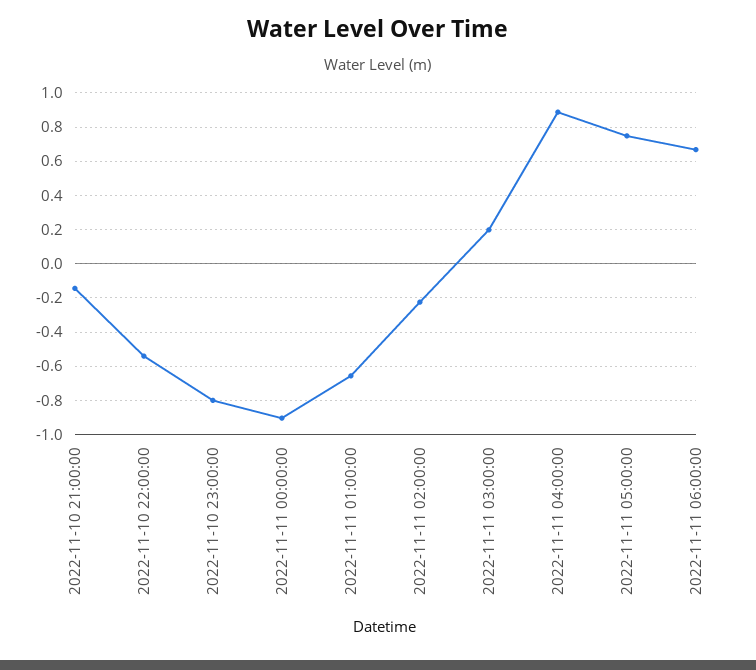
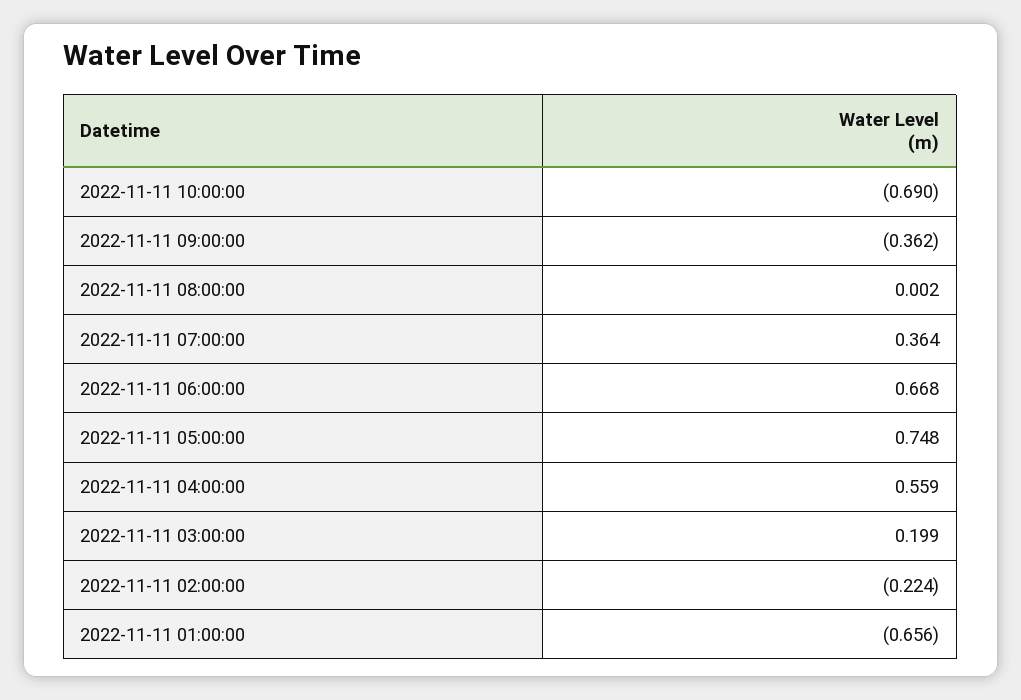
2022-11-10 21:00:00: -0.15 -> none
2022-11-10 22:00:00: -0.55 -> none
2022-11-10 23:00:00: -0.8 -> none
2022-11-11 00:00:00: -0.9 -> none
2022-11-11 04:00:00: 0.9 -> 0.559
2022-11-11 10:00:00: none -> -0.69
2022-11-11 09:00:00: none -> -0.362
2022-11-11 08:00:00: none -> 0.002
2022-11-11 07:00:00: none -> 0.364

